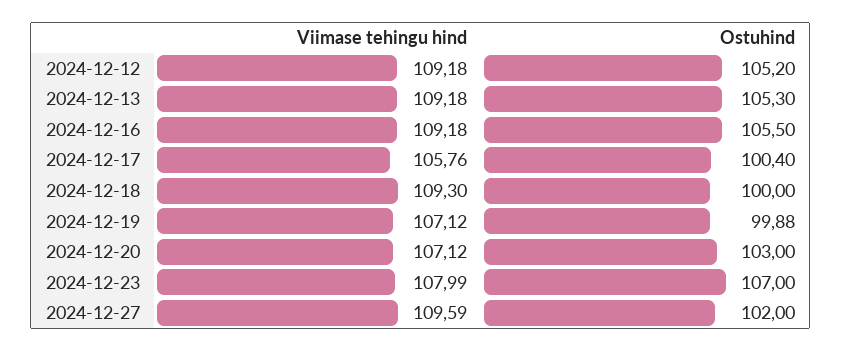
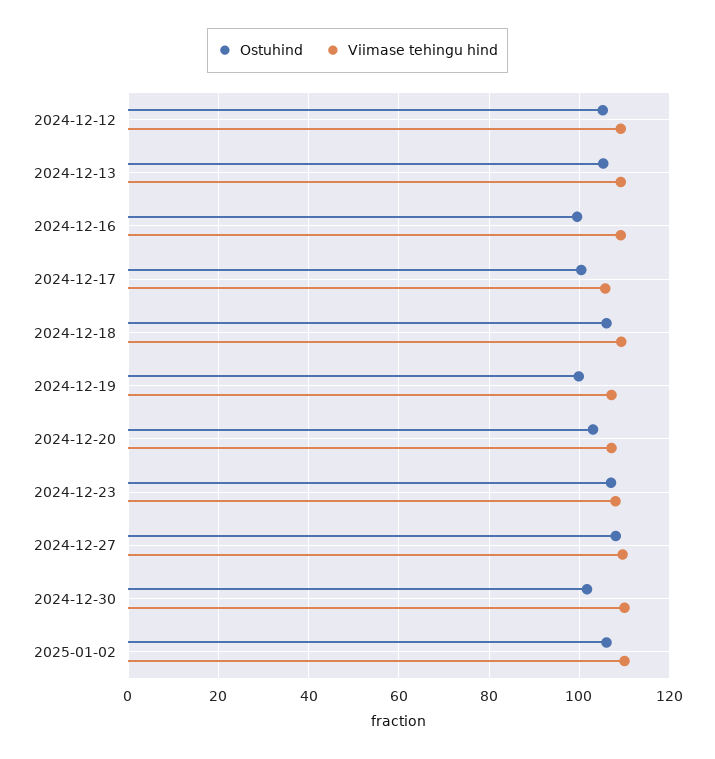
Ostuhind, 2024-12-16: 105.5 -> 100
Ostuhind, 2024-12-18: 100 -> 106
Ostuhind, 2024-12-27: 102 -> 108
Ostuhind, 2024-12-30: none -> 102
Viimase tehingu hind, 2024-12-30: none -> 110
Ostuhind, 2025-01-02: none -> 106
Viimase tehingu hind, 2025-01-02: none -> 110

